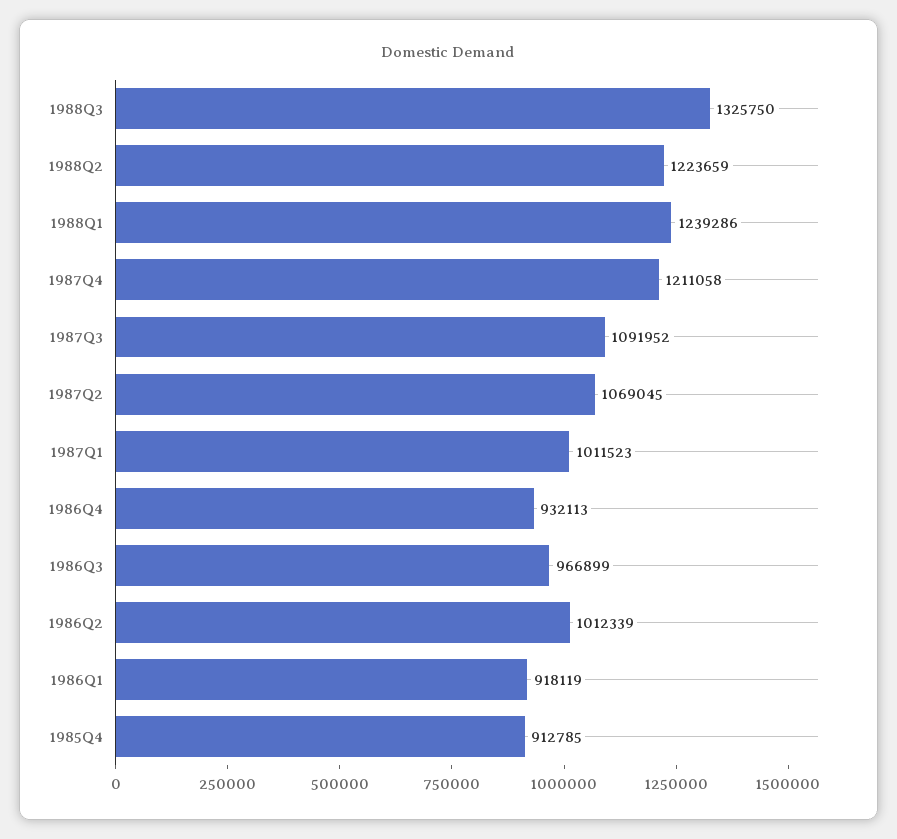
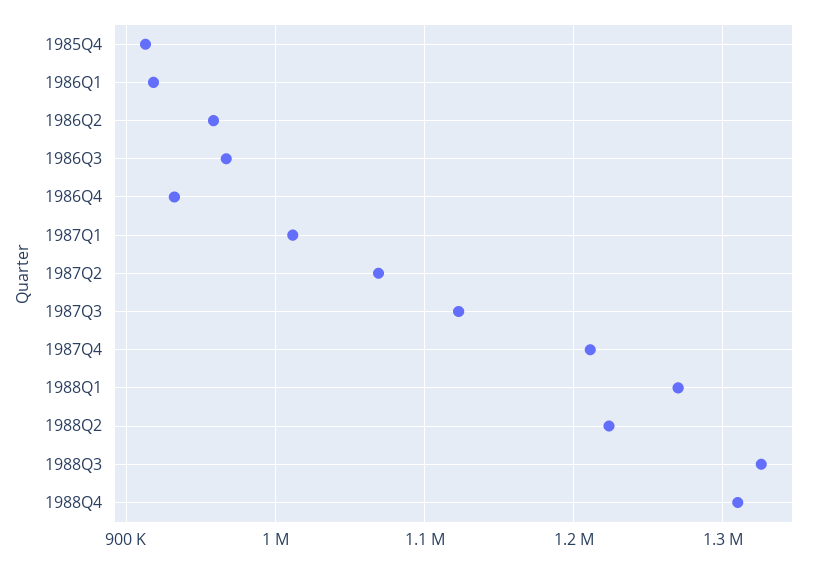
1988Q1: 1239286 -> 1270000
1987Q3: 1091952 -> 1120000
1986Q2: 1012339 -> 960000
1988Q4: none -> 1310000

